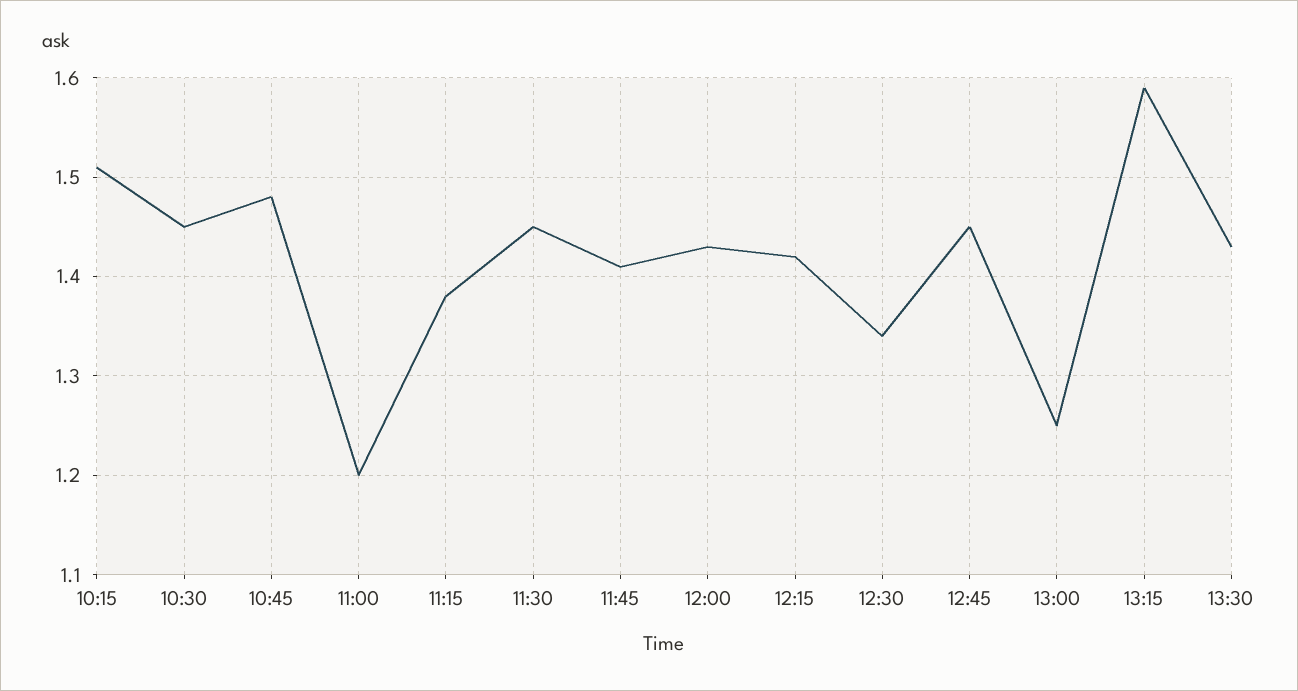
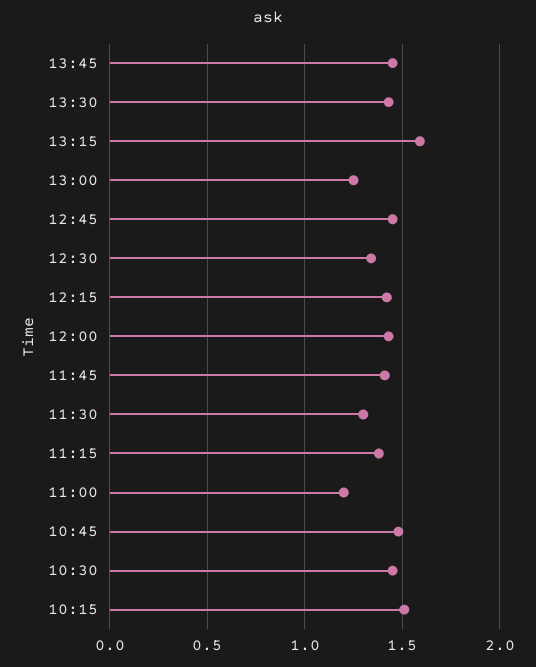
11:30: 1.45 -> 1.3
13:45: none -> 1.45

